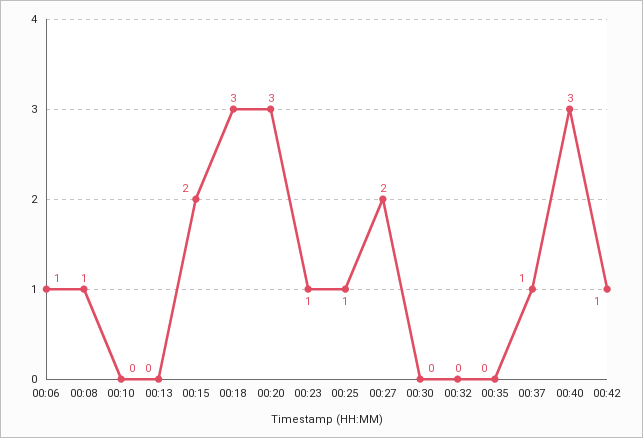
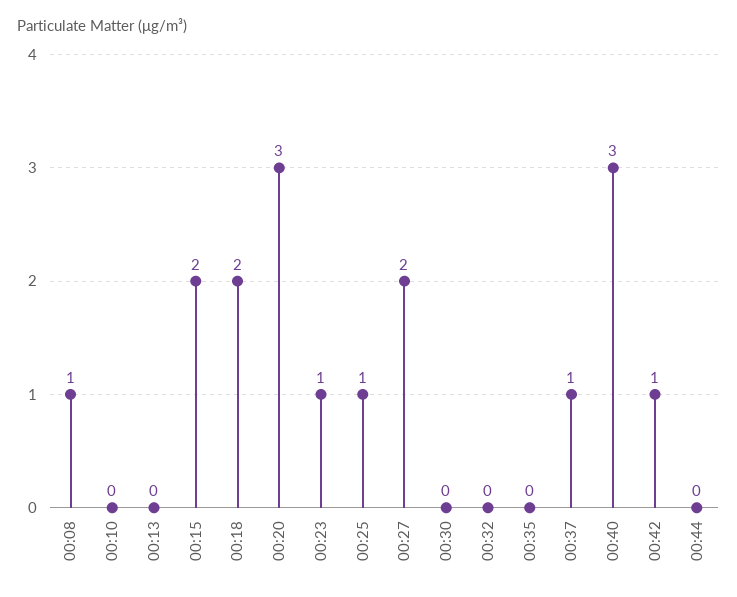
00:06: 1 -> none
00:18: 3 -> 2
00:44: none -> 0

